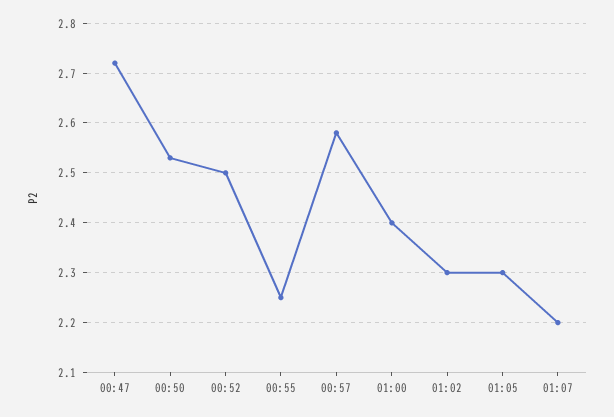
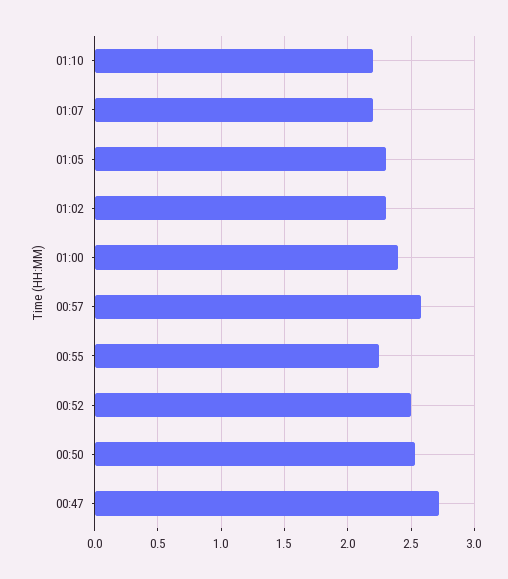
01:10: none -> 2.2

